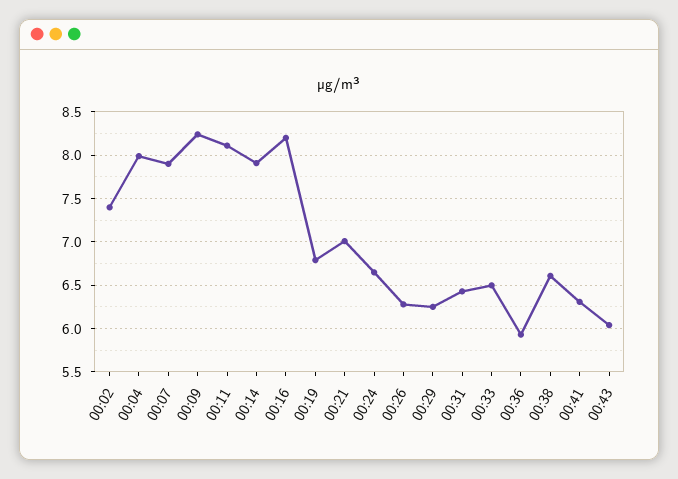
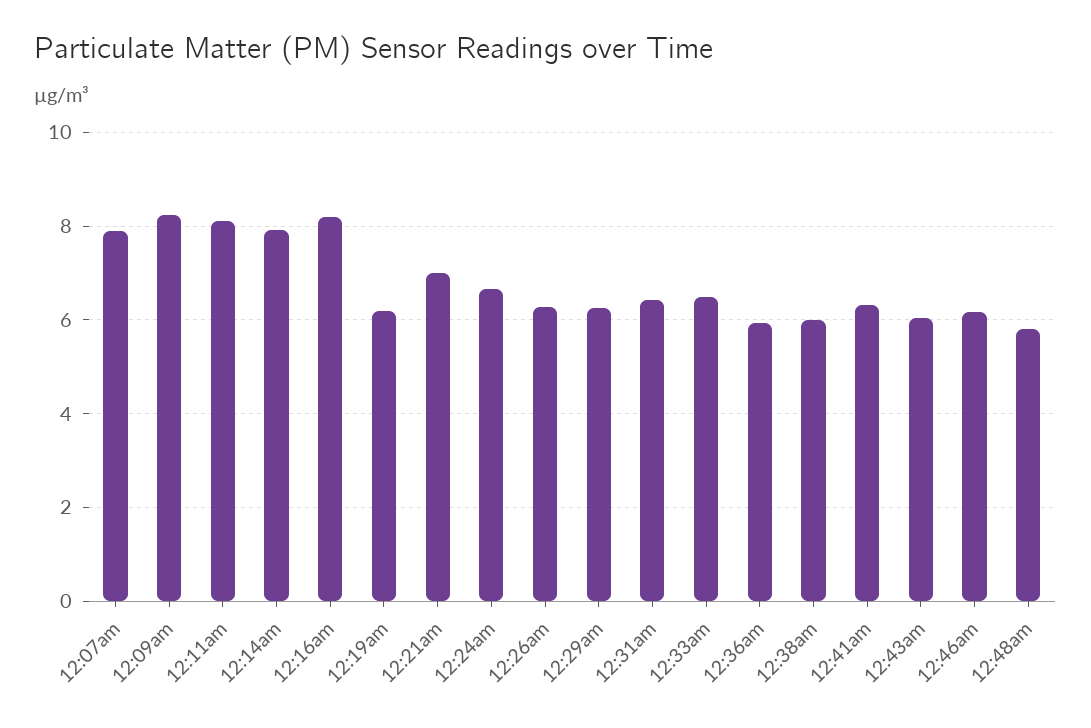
00:02: 7.4 -> none
00:04: 8 -> none
00:19: 6.8 -> 6.2
00:38: 6.6 -> 6
12:46am: none -> 6.2
12:48am: none -> 5.8

